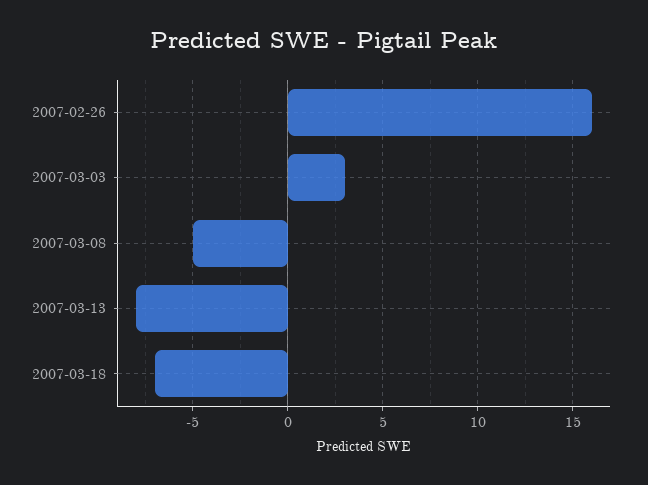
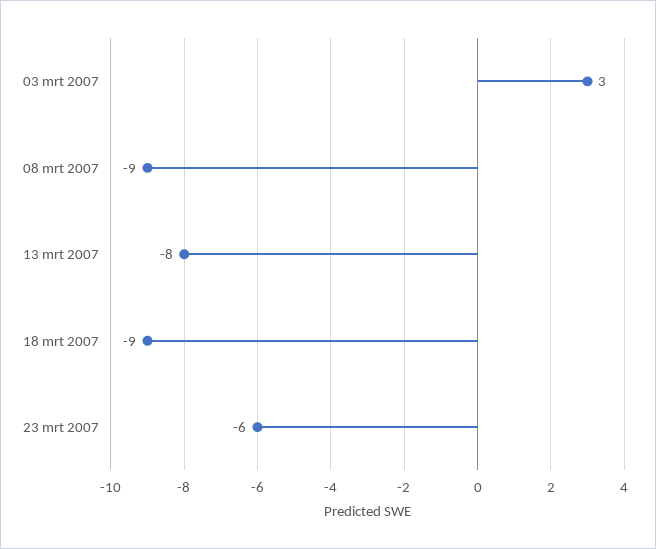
2007-02-26: 16 -> none
2007-03-08: -5 -> -9
2007-03-18: -7 -> -9
23 mrt 2007: none -> -6

